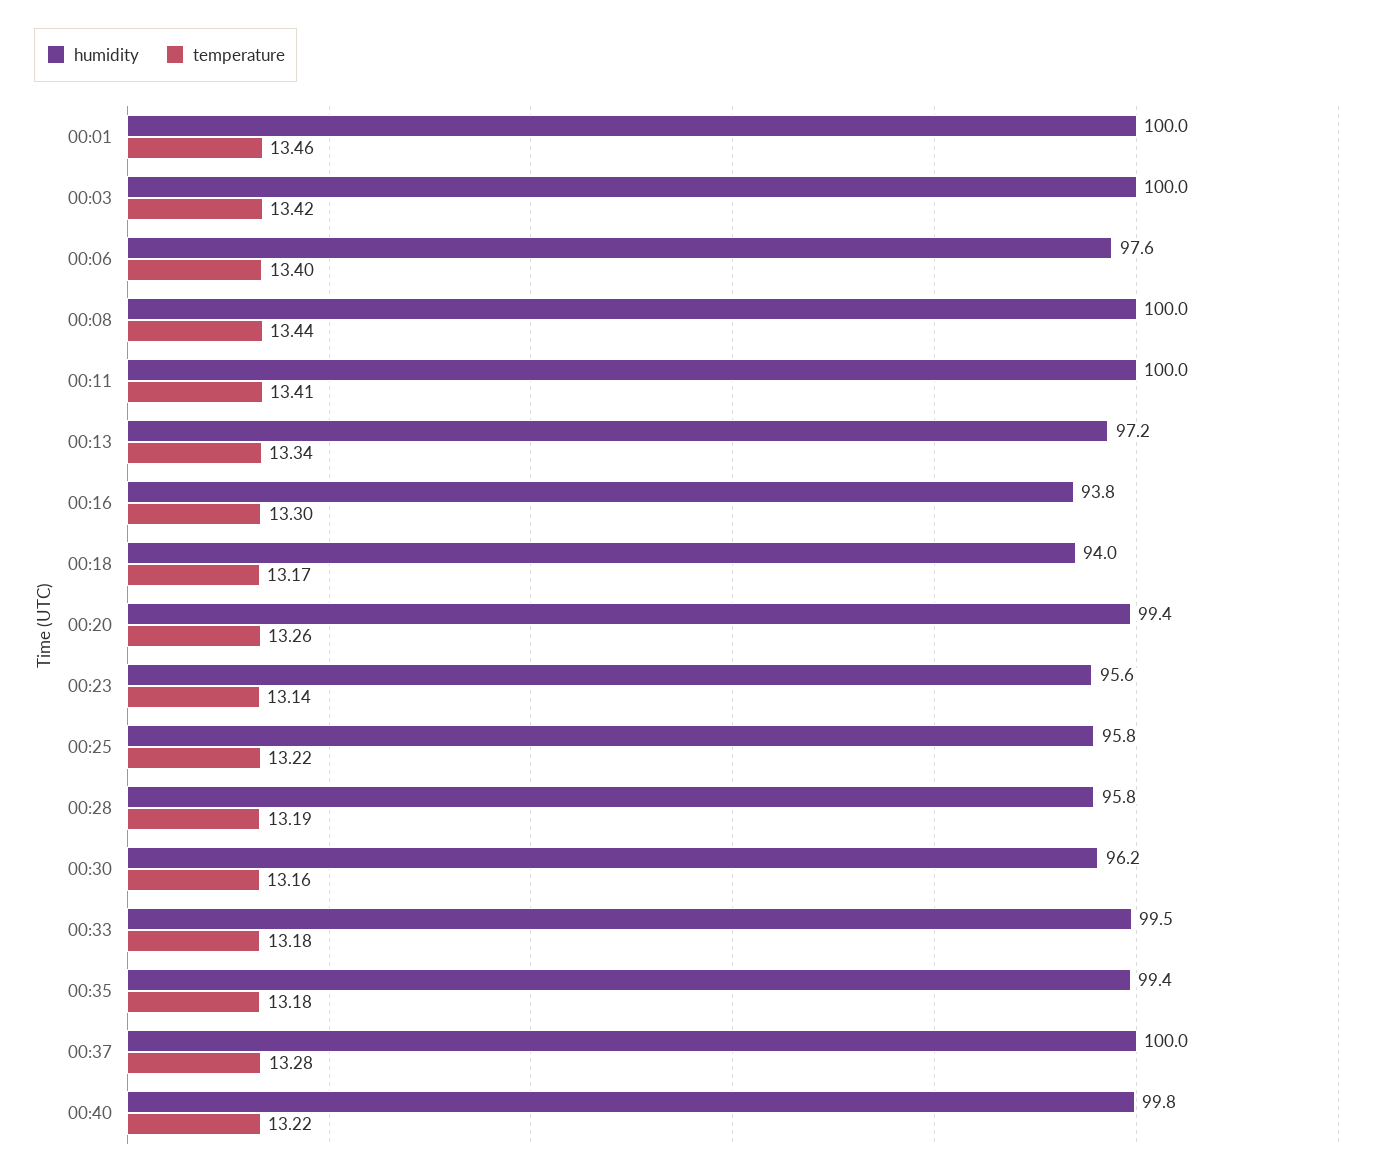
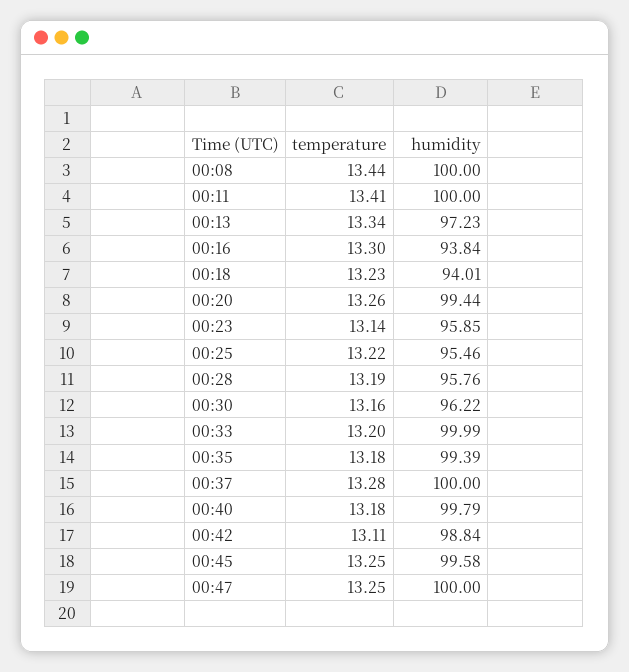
humidity, 00:01: 100 -> none
temperature, 00:01: 13.46 -> none
humidity, 00:03: 100 -> none
temperature, 00:03: 13.42 -> none
humidity, 00:06: 97.6 -> none
temperature, 00:06: 13.4 -> none
temperature, 00:18: 13.17 -> 13.23
humidity, 00:23: 95.6 -> 95.85
humidity, 00:25: 95.8 -> 95.46
humidity, 00:33: 99.5 -> 99.99
temperature, 00:33: 13.18 -> 13.2
temperature, 00:40: 13.22 -> 13.18
temperature, 00:42: none -> 13.11
humidity, 00:42: none -> 98.84
temperature, 00:45: none -> 13.25
humidity, 00:45: none -> 99.58
temperature, 00:47: none -> 13.25
humidity, 00:47: none -> 100

